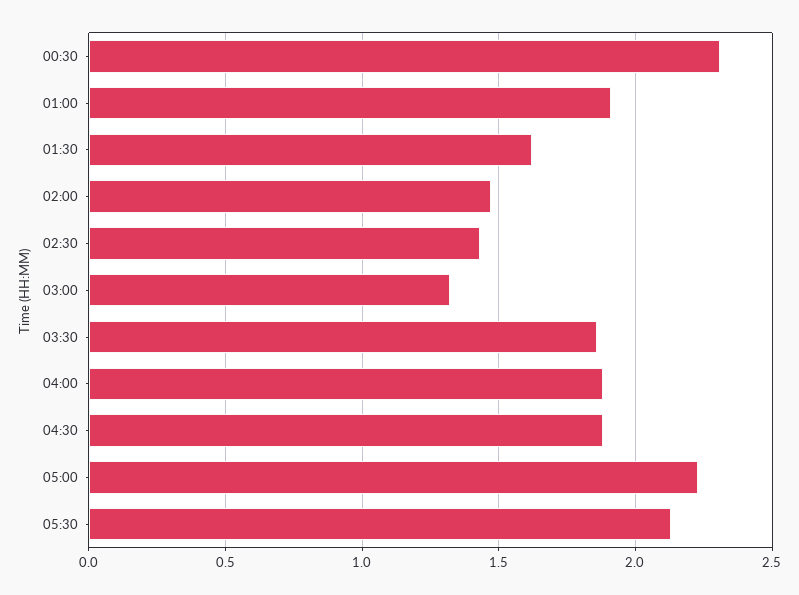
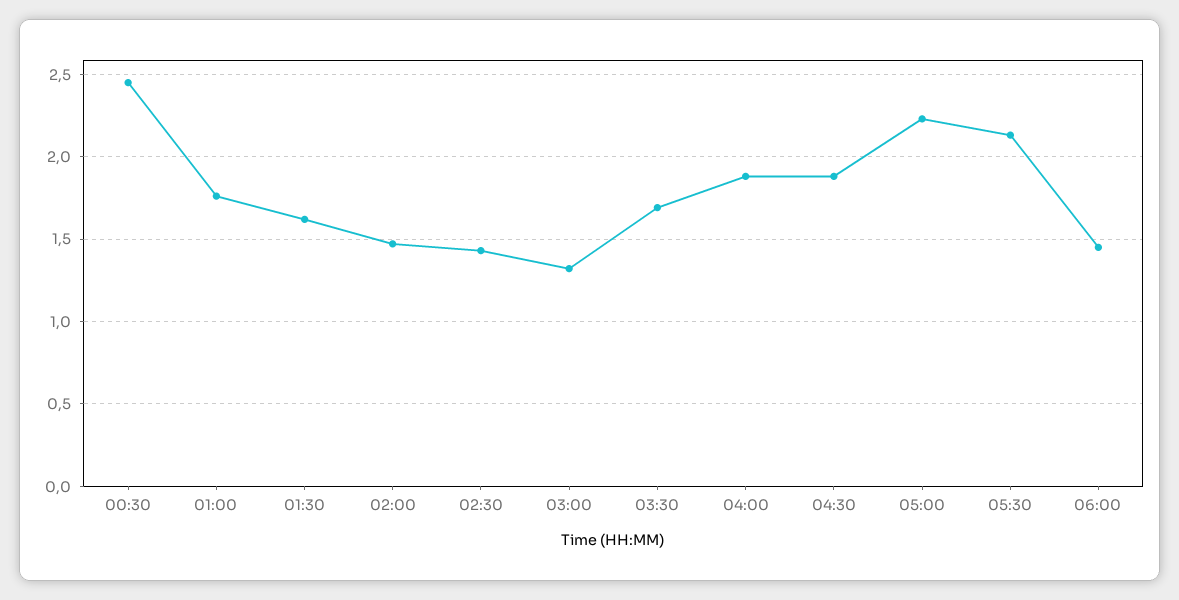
00:30: 2.3 -> 2.45
01:00: 1.9 -> 1.75
03:30: 1.85 -> 1.7
06:00: none -> 1.45

